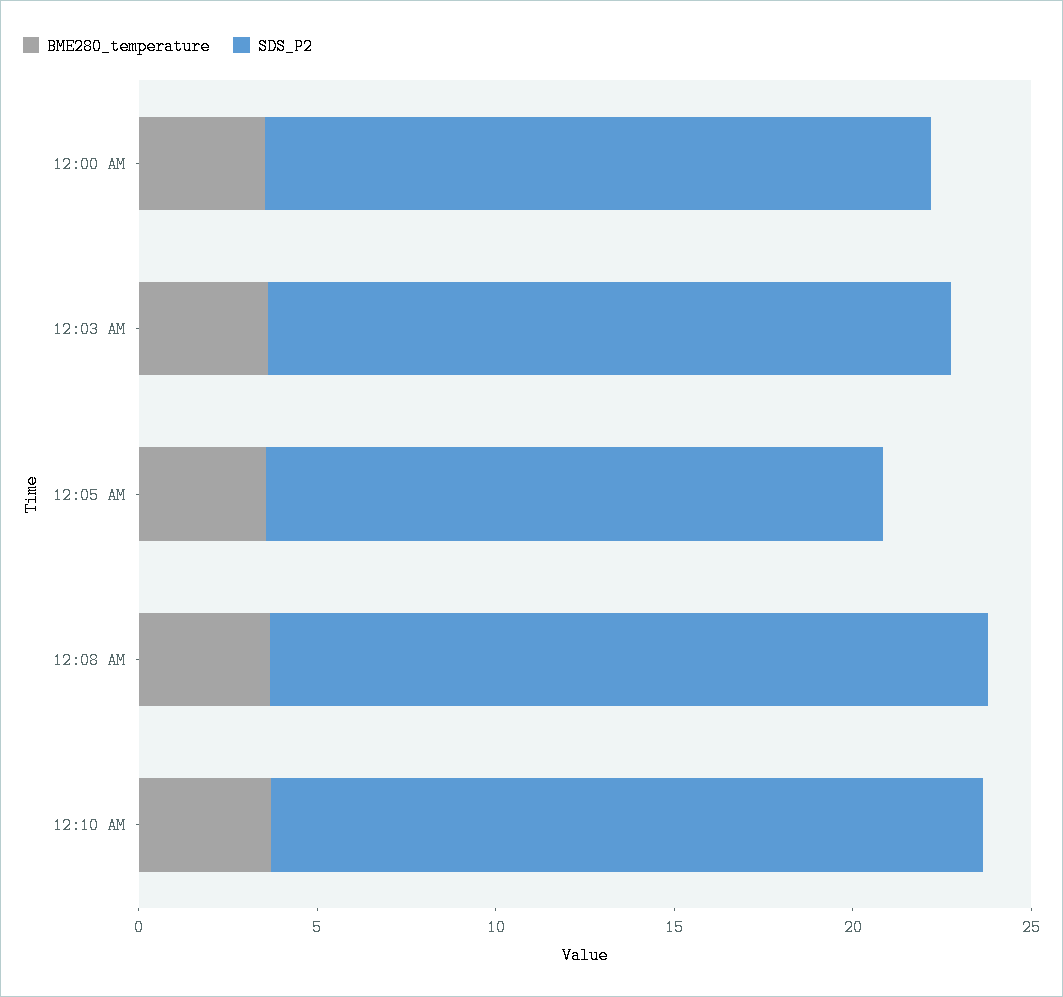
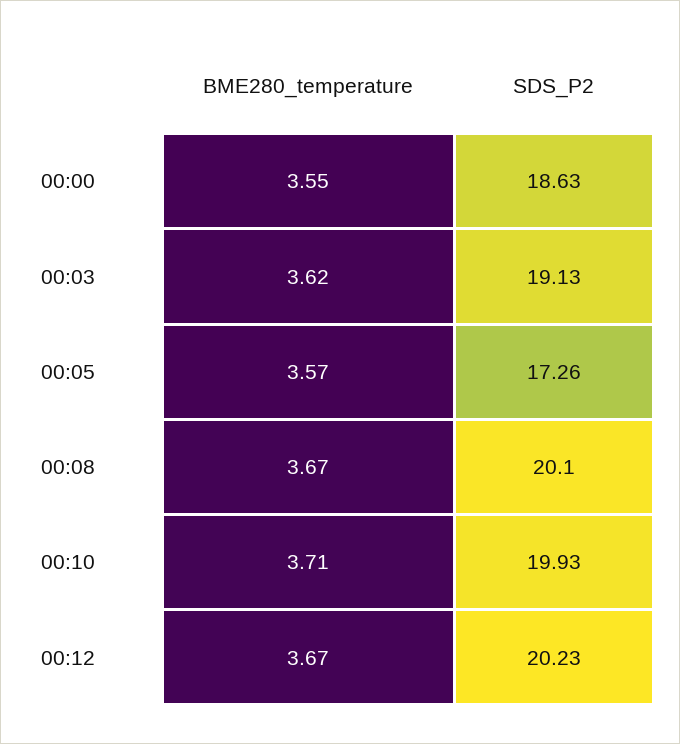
BME280_temperature, 00:12: none -> 3.67
SDS_P2, 00:12: none -> 20.23

